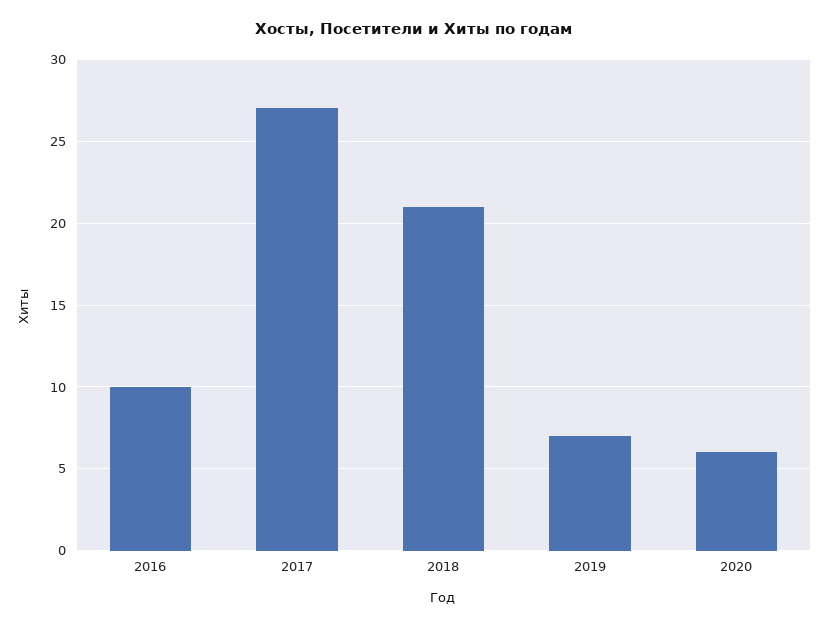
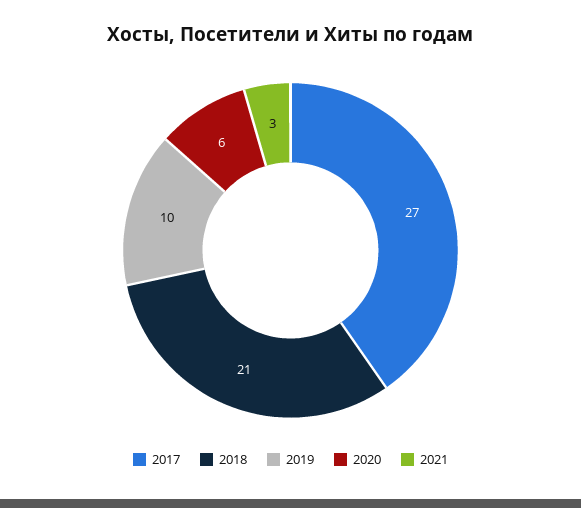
2016: 10 -> none
2019: 7 -> 10
2021: none -> 3

